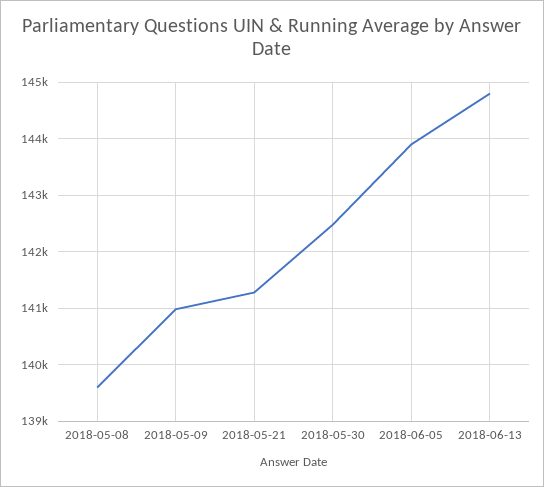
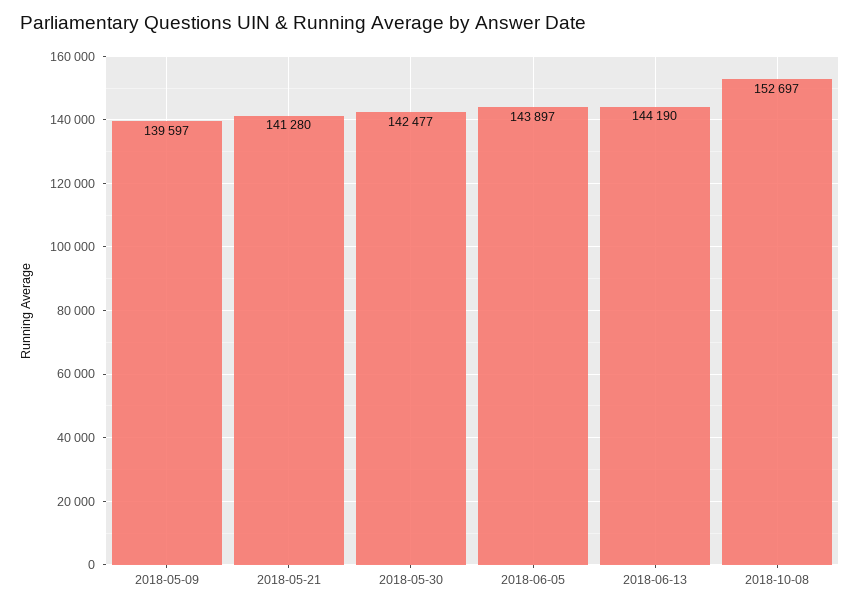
2018-05-08: 139600 -> none
2018-05-09: 141000 -> 139597
2018-06-13: 144800 -> 144190
2018-10-08: none -> 152697

